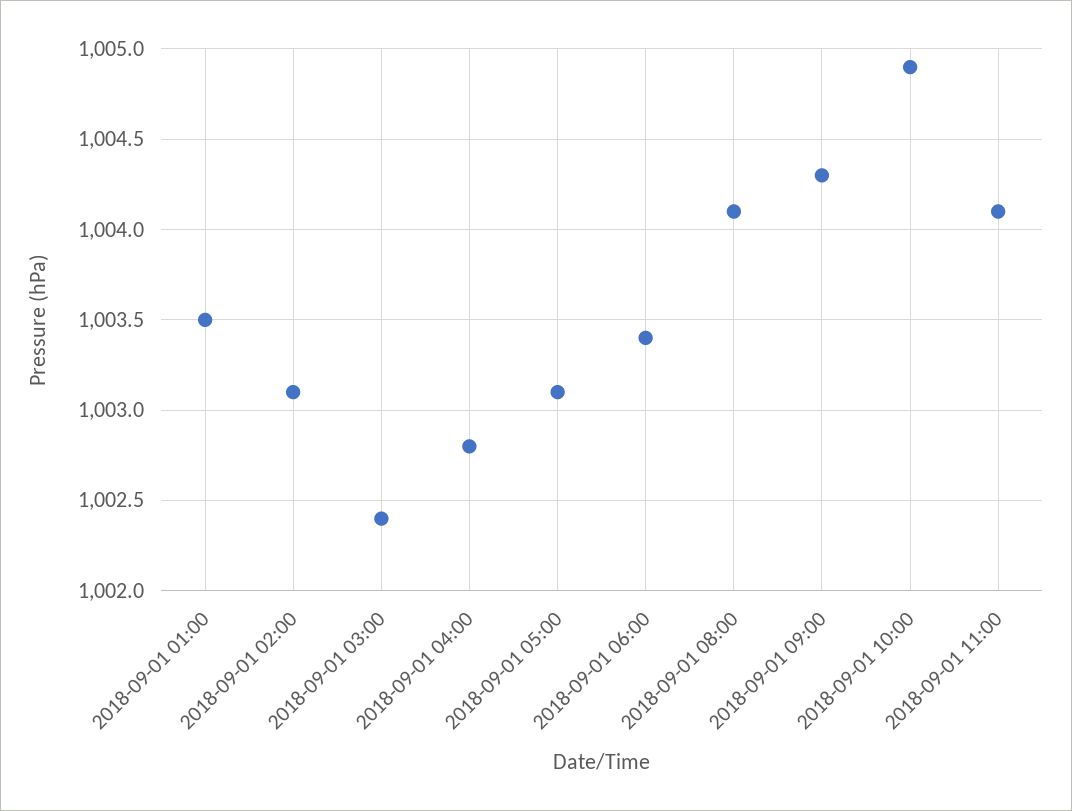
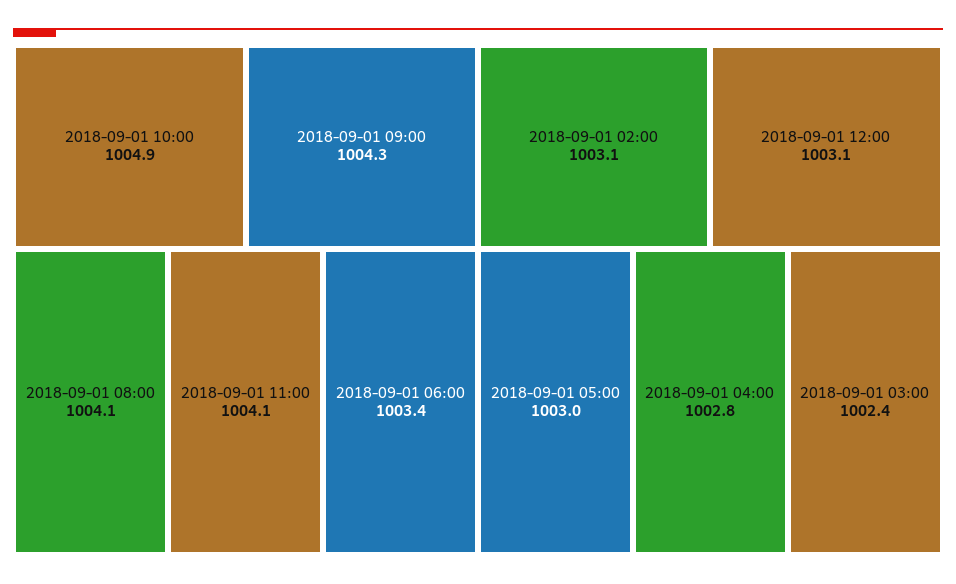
2018-09-01 01:00: 1003.5 -> none
2018-09-01 05:00: 1003.1 -> 1003
2018-09-01 12:00: none -> 1003.1

